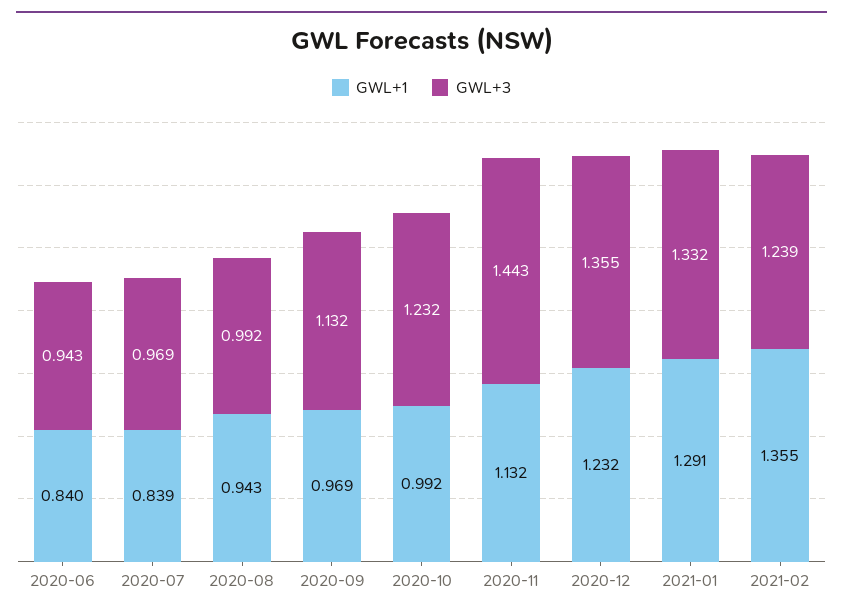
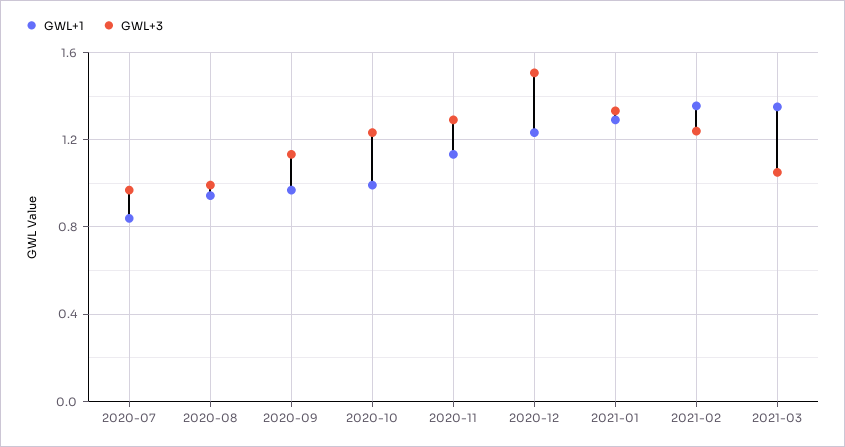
GWL+1, 2020-06: 0.84 -> none
GWL+3, 2020-06: 0.943 -> none
GWL+3, 2020-11: 1.443 -> 1.3
GWL+3, 2020-12: 1.355 -> 1.5
GWL+1, 2021-03: none -> 1.35
GWL+3, 2021-03: none -> 1.05

